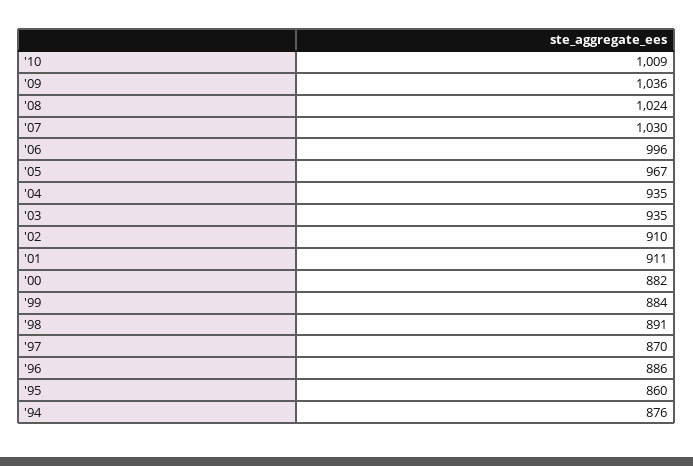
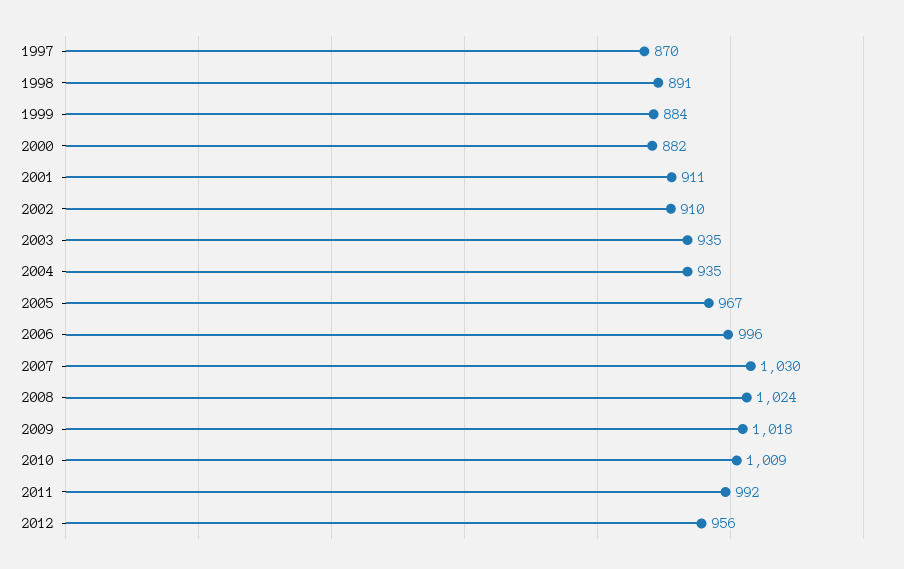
'09: 1036 -> 1018
'96: 886 -> none
'95: 860 -> none
'94: 876 -> none
2011: none -> 992
2012: none -> 956

